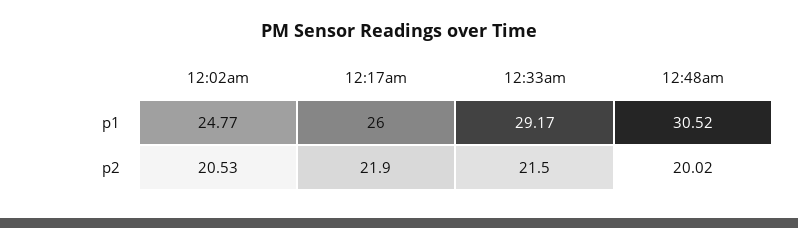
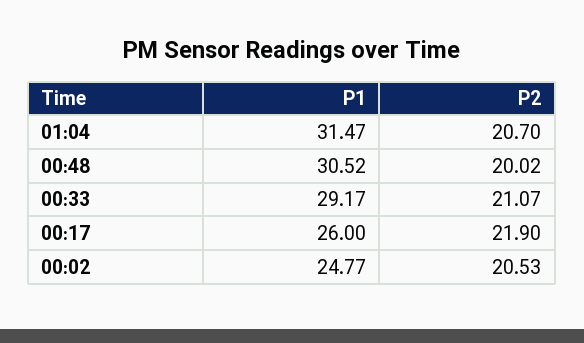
12:33am, p2: 21.5 -> 21.07
01:04, p1: none -> 31.47
01:04, p2: none -> 20.7

